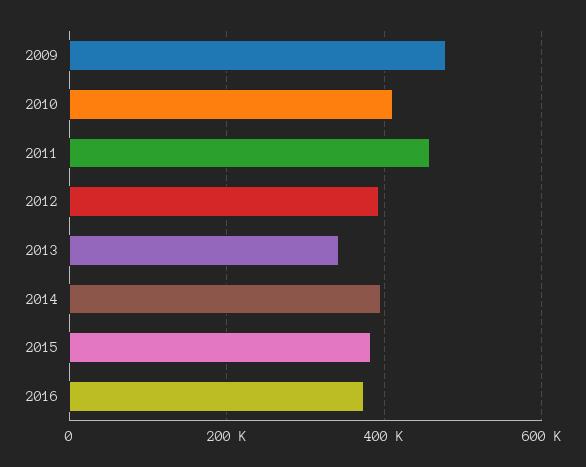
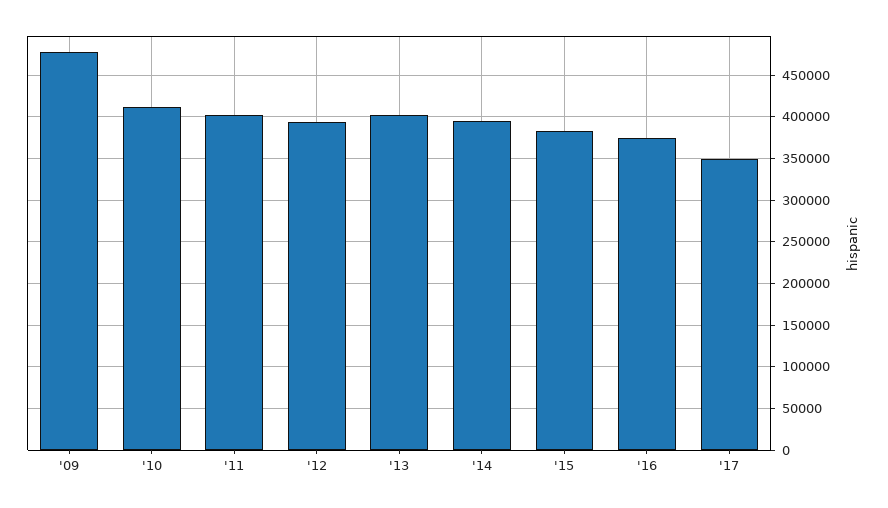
2011: 460000 -> 400000
2013: 340000 -> 400000
'17: none -> 350000

